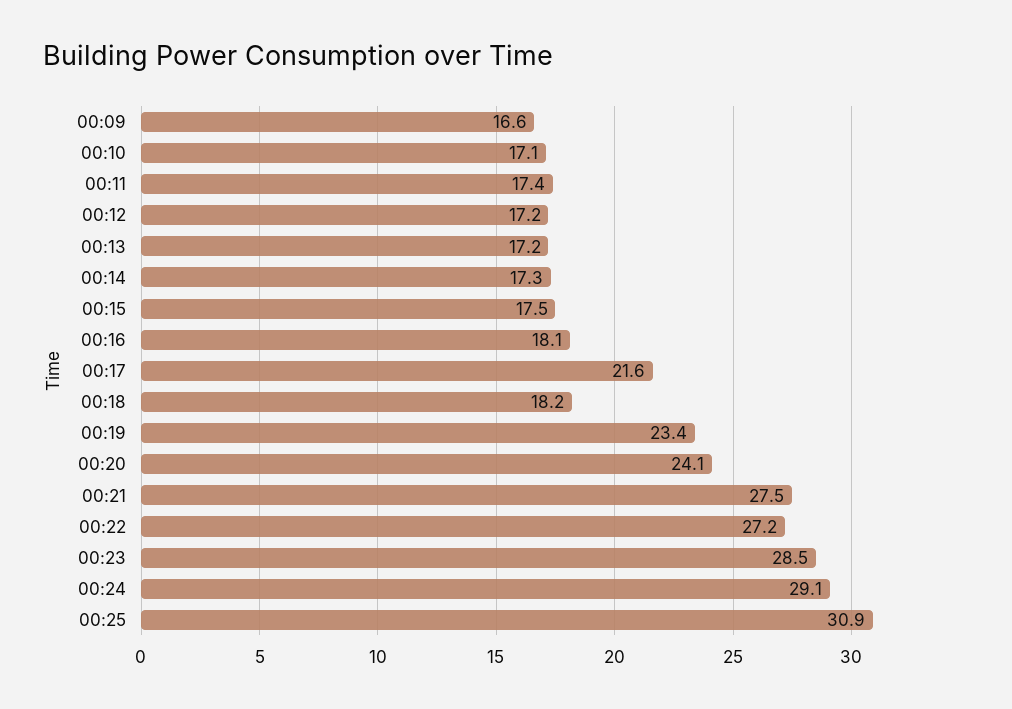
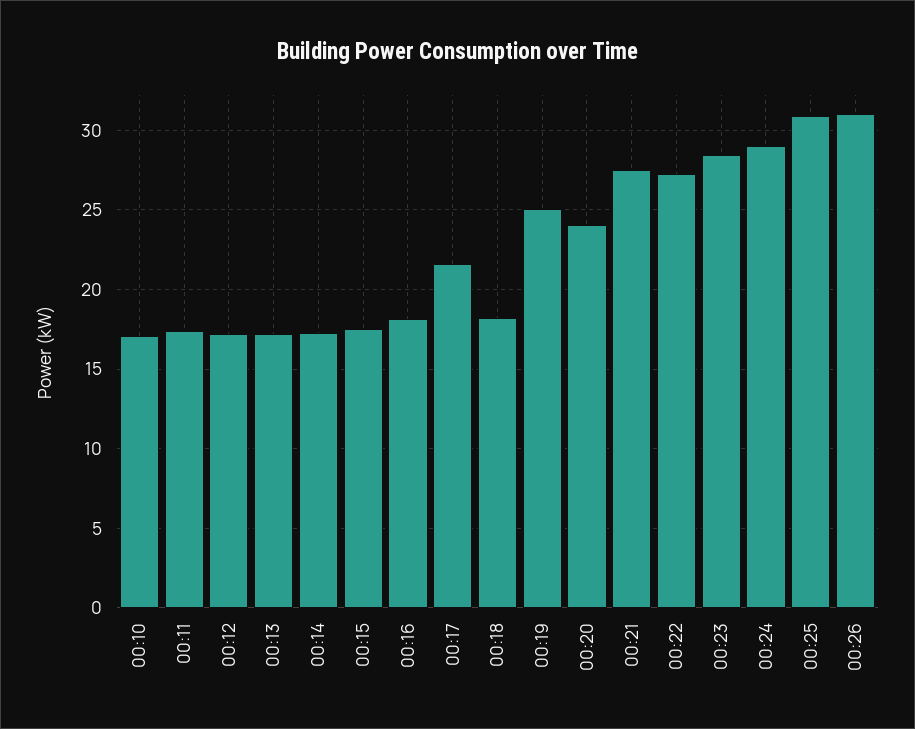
00:09: 16.6 -> none
00:19: 23.4 -> 25
00:26: none -> 31

